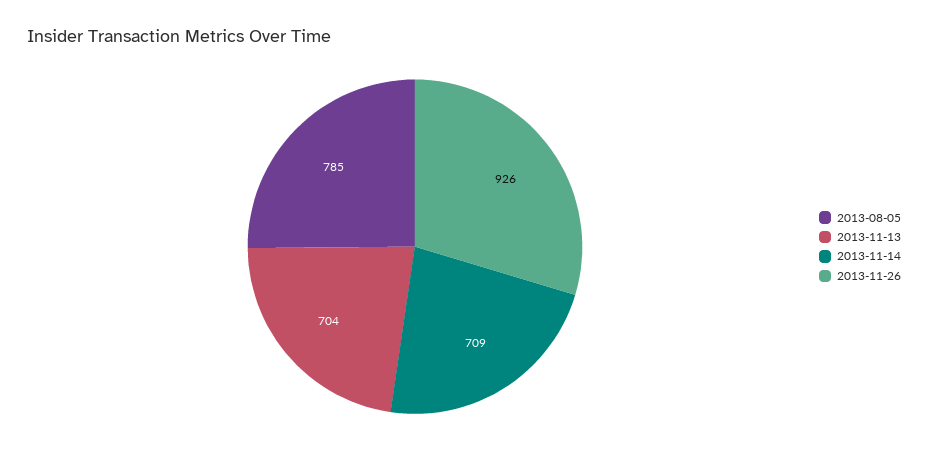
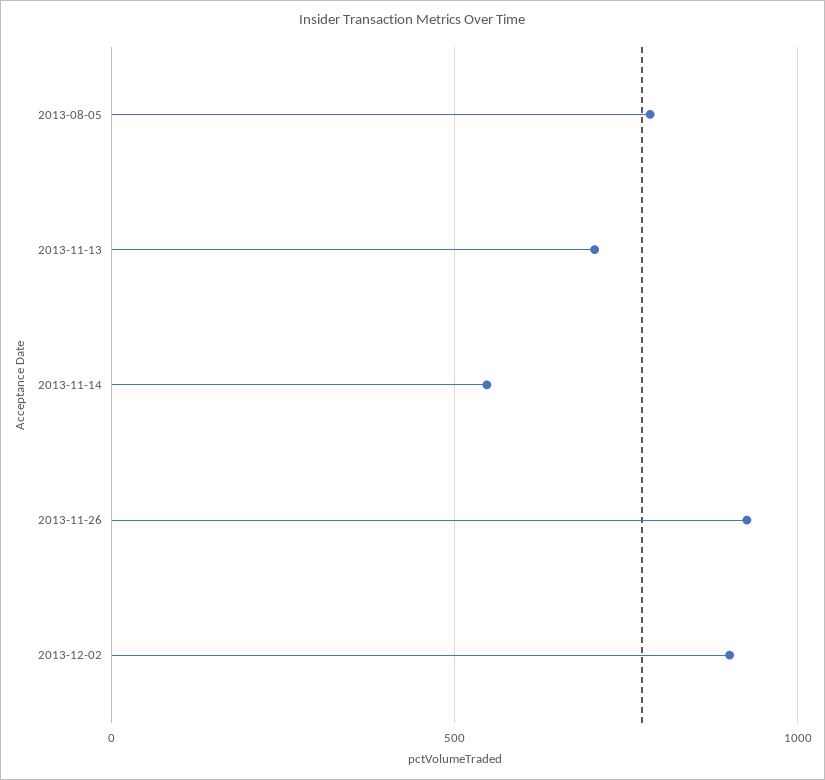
2013-11-14: 709 -> 550
2013-12-02: none -> 900

